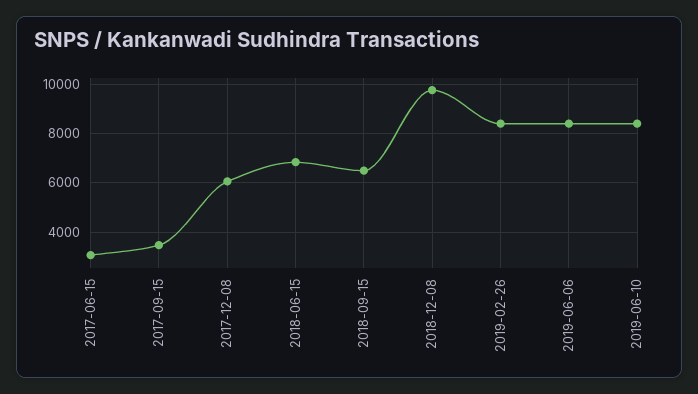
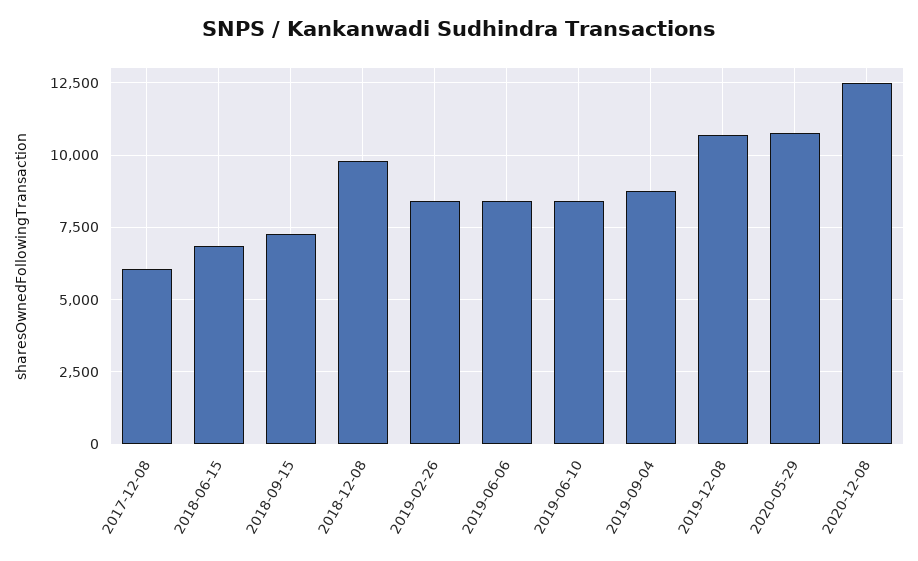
2017-06-15: 3000 -> none
2017-09-15: 3500 -> none
2018-09-15: 6500 -> 7250
2019-09-04: none -> 8750
2019-12-08: none -> 10750
2020-05-29: none -> 10750
2020-12-08: none -> 12500

